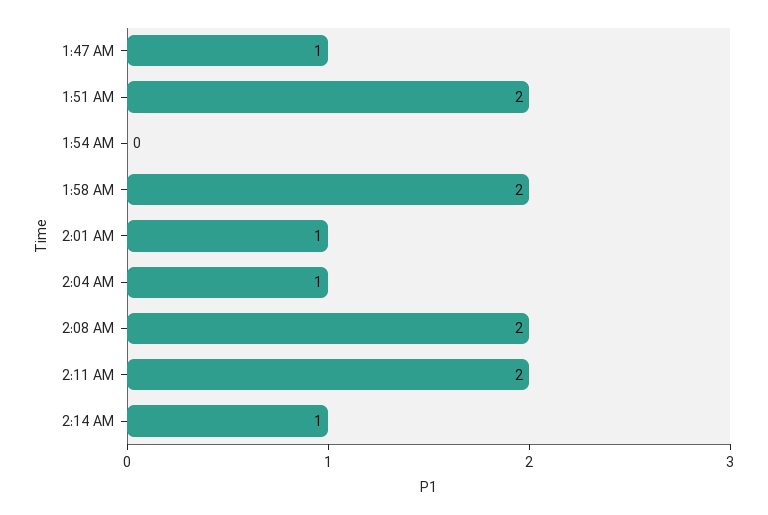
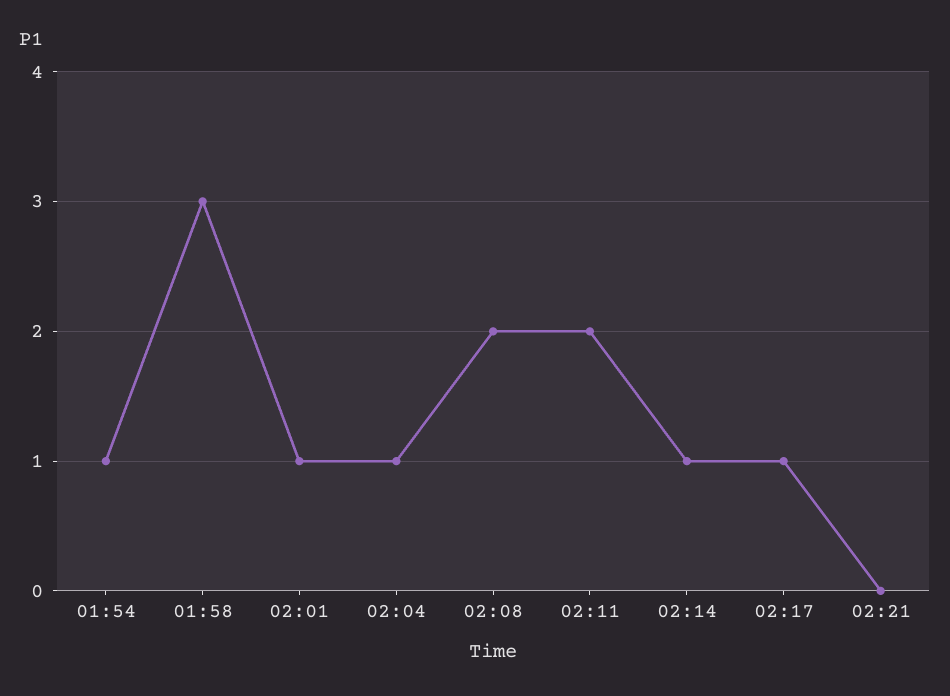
1:47 AM: 1 -> none
1:51 AM: 2 -> none
1:54 AM: 0 -> 1
1:58 AM: 2 -> 3
02:17: none -> 1
02:21: none -> 0

